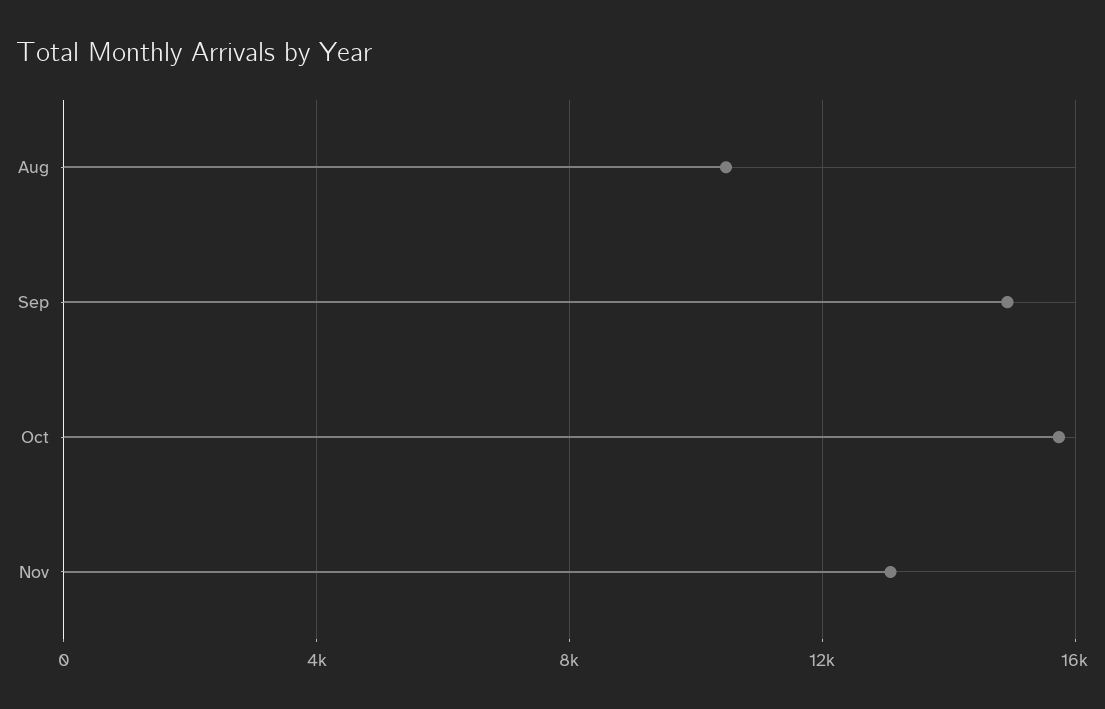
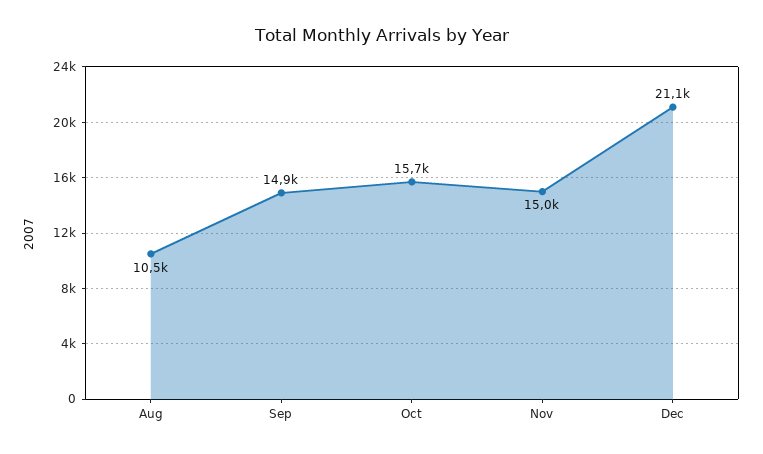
Nov: 13000 -> 15000
Dec: none -> 21100

